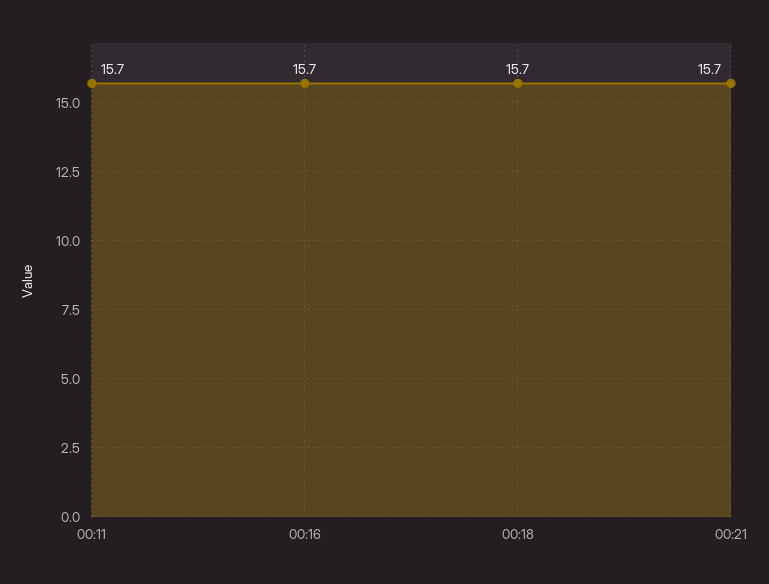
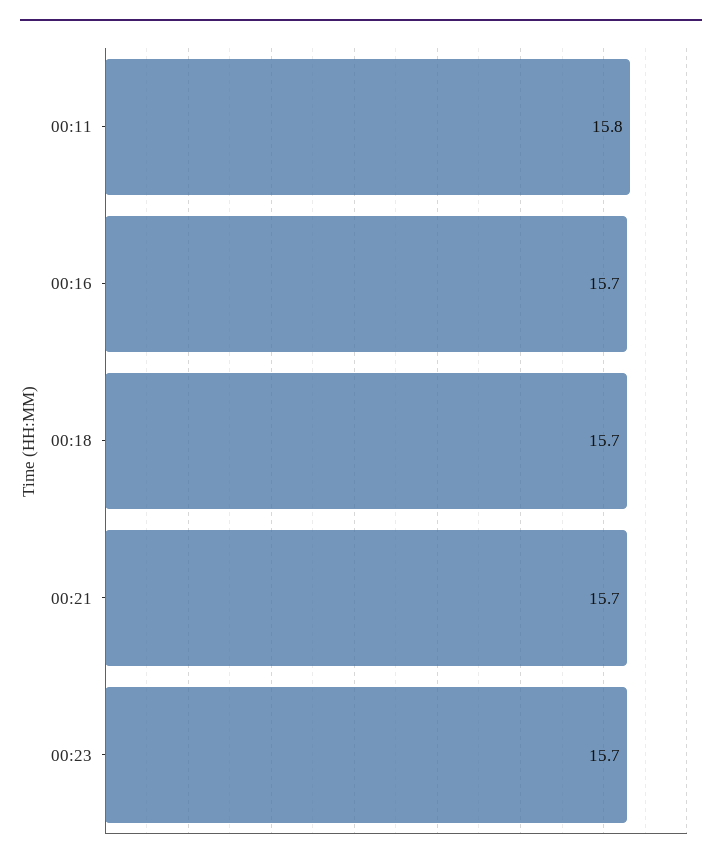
00:11: 15.7 -> 15.8
00:23: none -> 15.7

